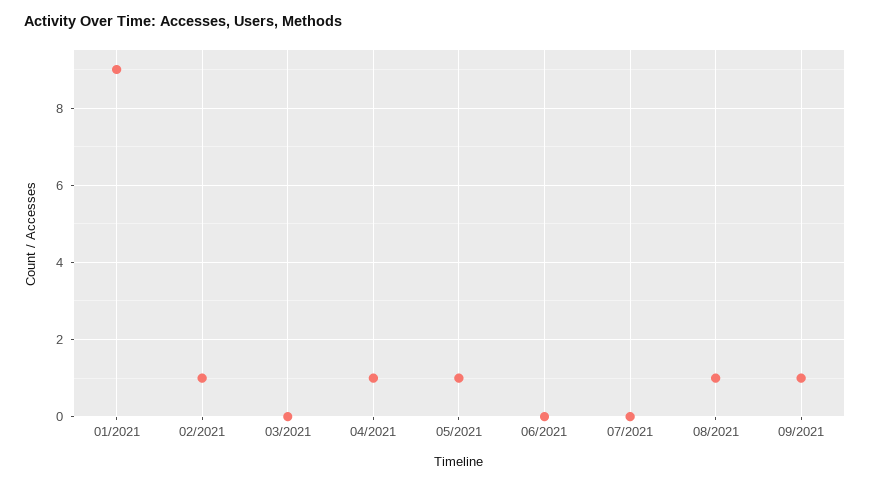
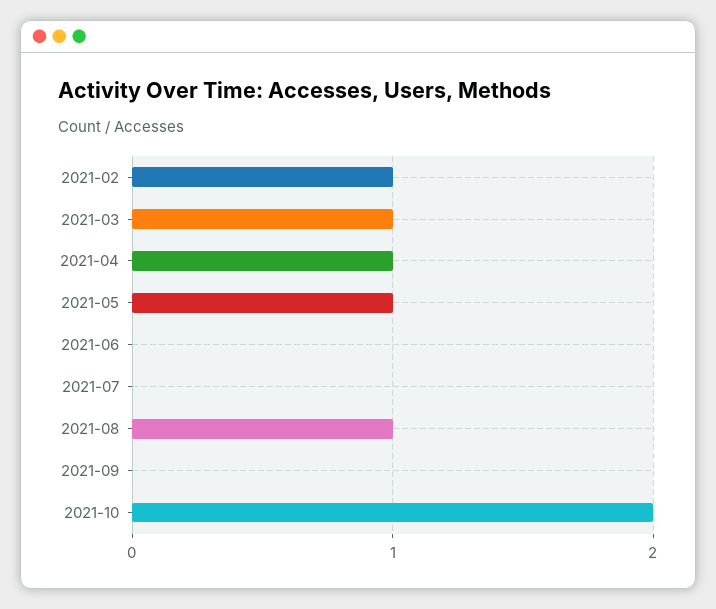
01/2021: 9 -> none
03/2021: 0 -> 1
09/2021: 1 -> 0
2021-10: none -> 2

